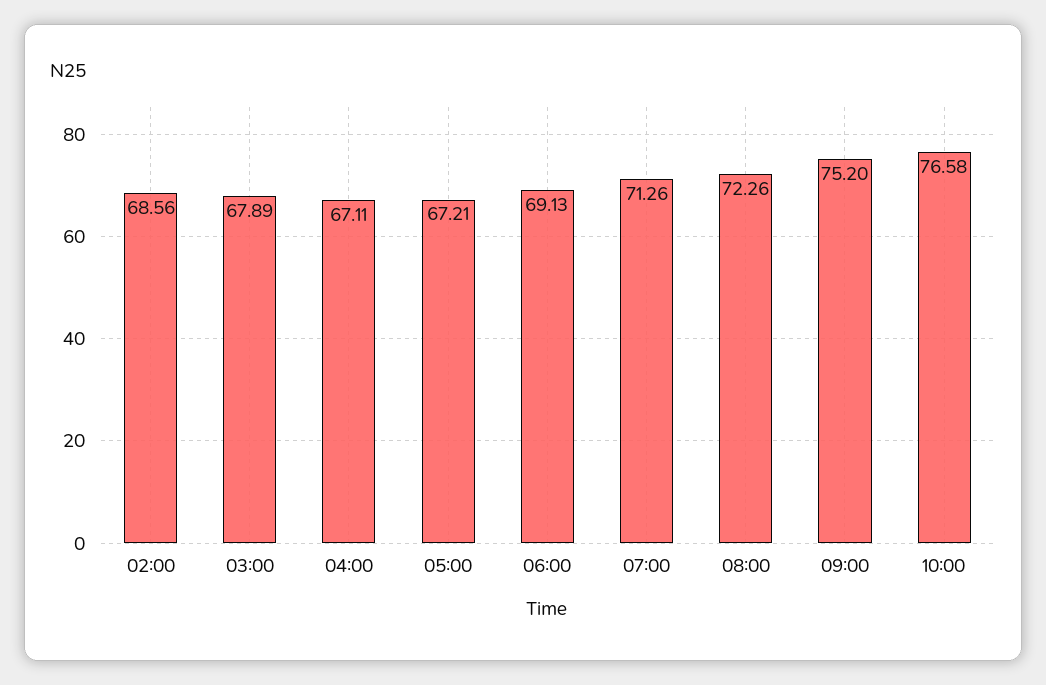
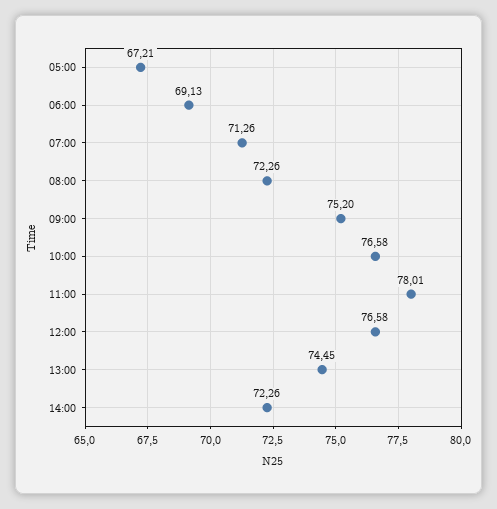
02:00: 68.56 -> none
03:00: 67.89 -> none
04:00: 67.11 -> none
11:00: none -> 78.01
12:00: none -> 76.58
13:00: none -> 74.45
14:00: none -> 72.26

